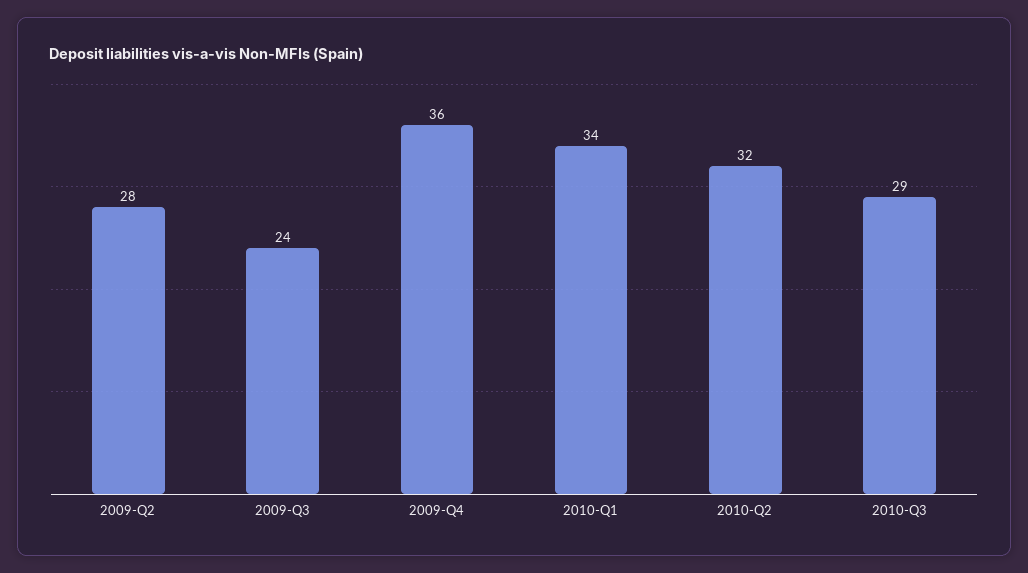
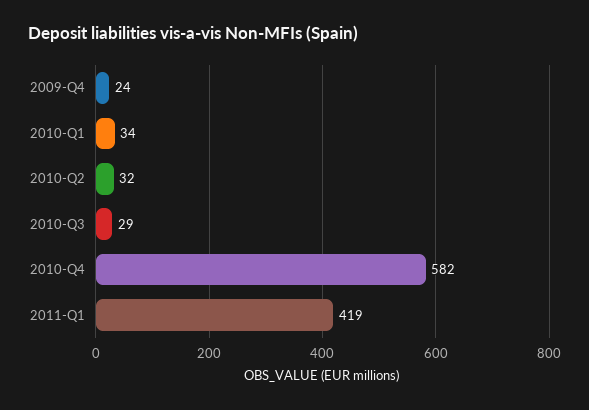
2009-Q2: 28 -> none
2009-Q3: 24 -> none
2009-Q4: 36 -> 24
2010-Q4: none -> 582
2011-Q1: none -> 419

